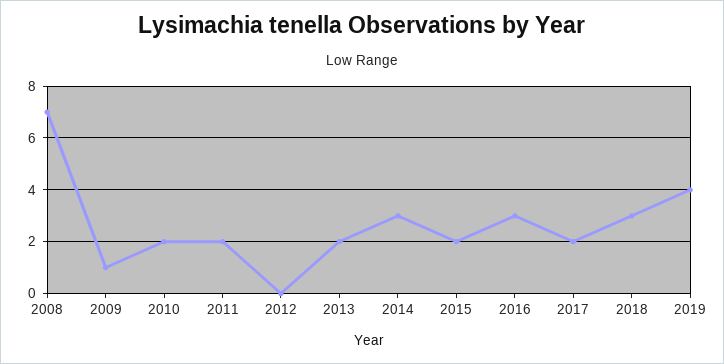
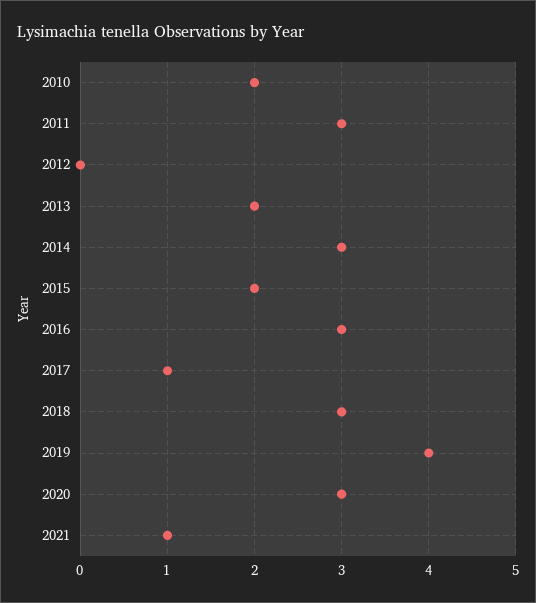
2008: 7 -> none
2009: 1 -> none
2011: 2 -> 3
2017: 2 -> 1
2020: none -> 3
2021: none -> 1

